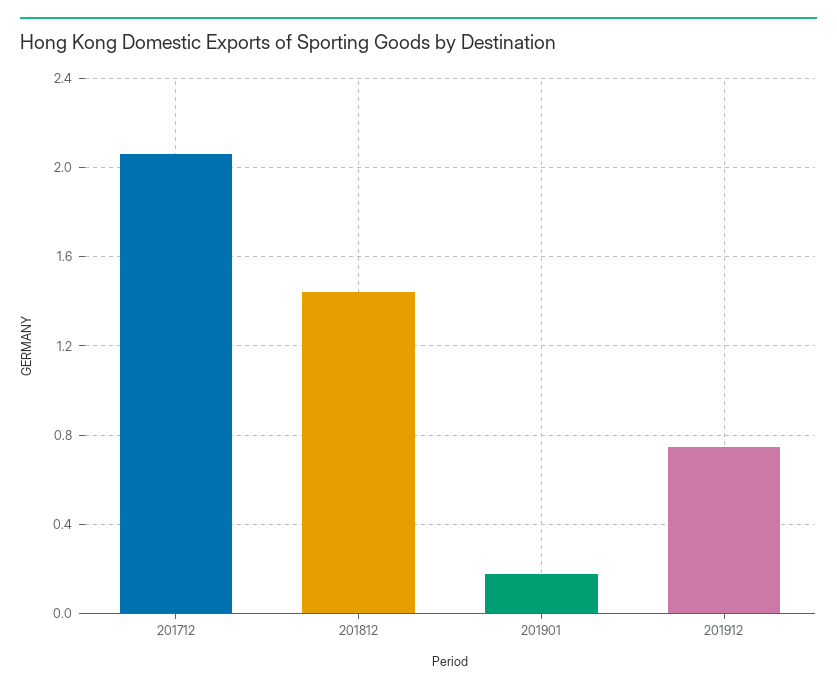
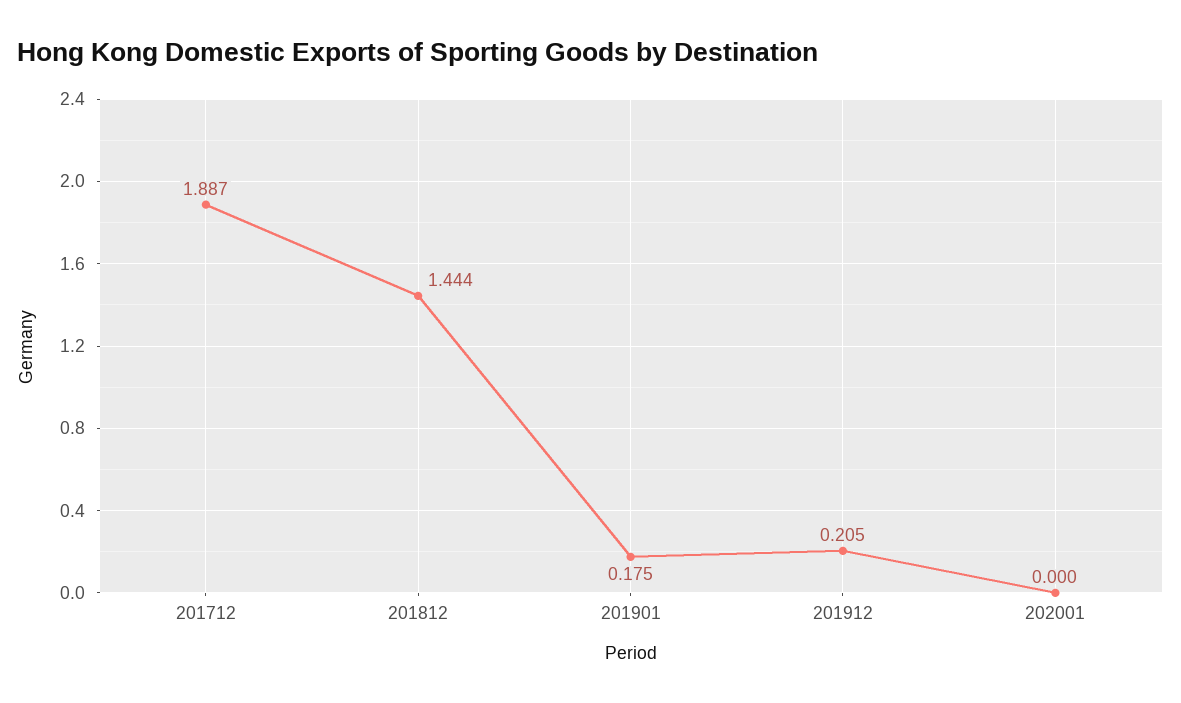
201712: 2.05 -> 1.887
201912: 0.75 -> 0.205
202001: none -> 0

